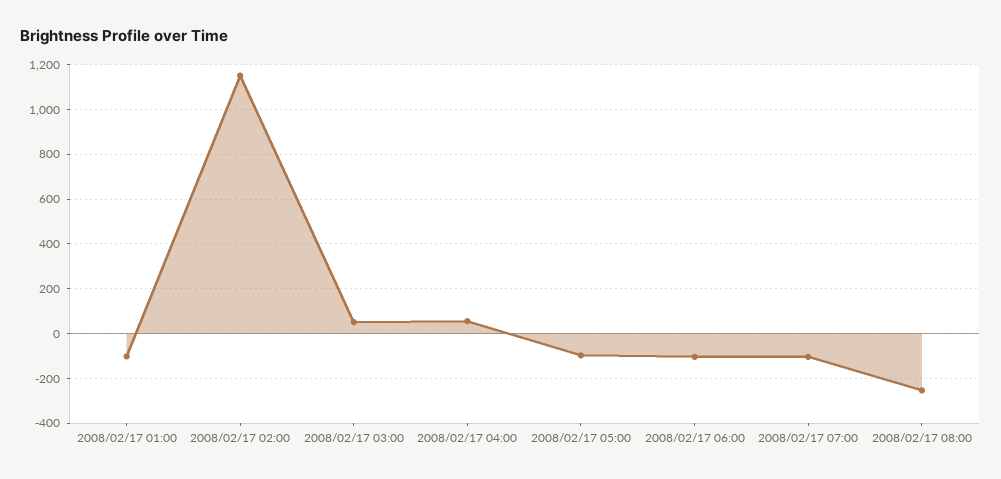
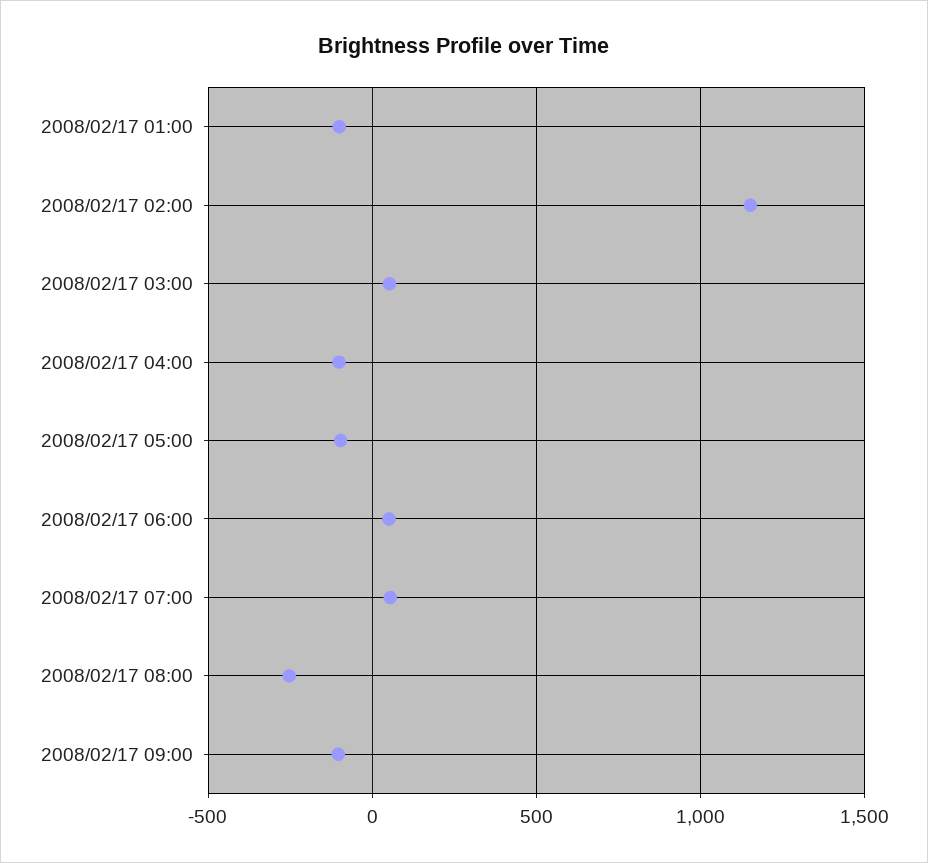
2008/02/17 04:00: 50 -> -100
2008/02/17 06:00: -100 -> 50
2008/02/17 07:00: -100 -> 50
2008/02/17 09:00: none -> -100

